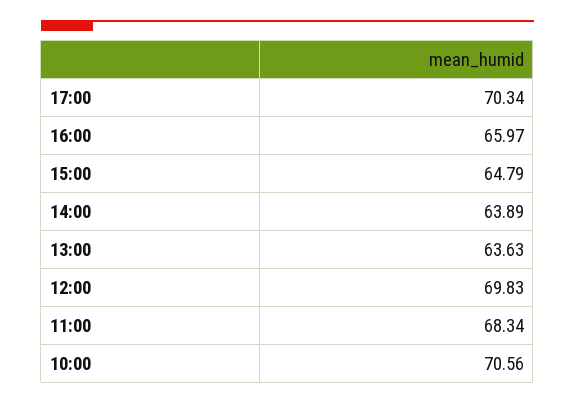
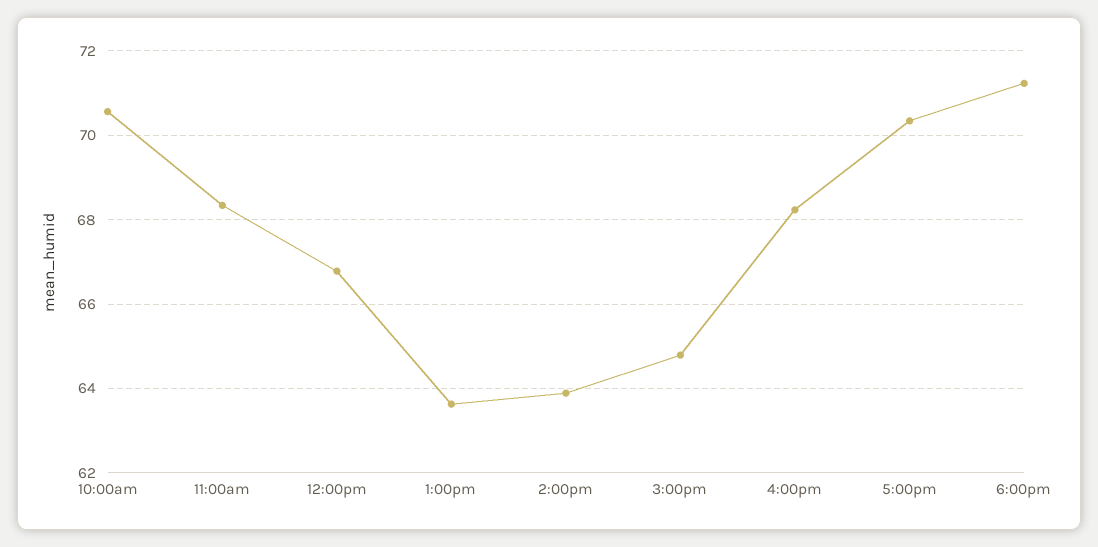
16:00: 65.97 -> 68.2
12:00: 69.83 -> 66.8
6:00pm: none -> 71.2

